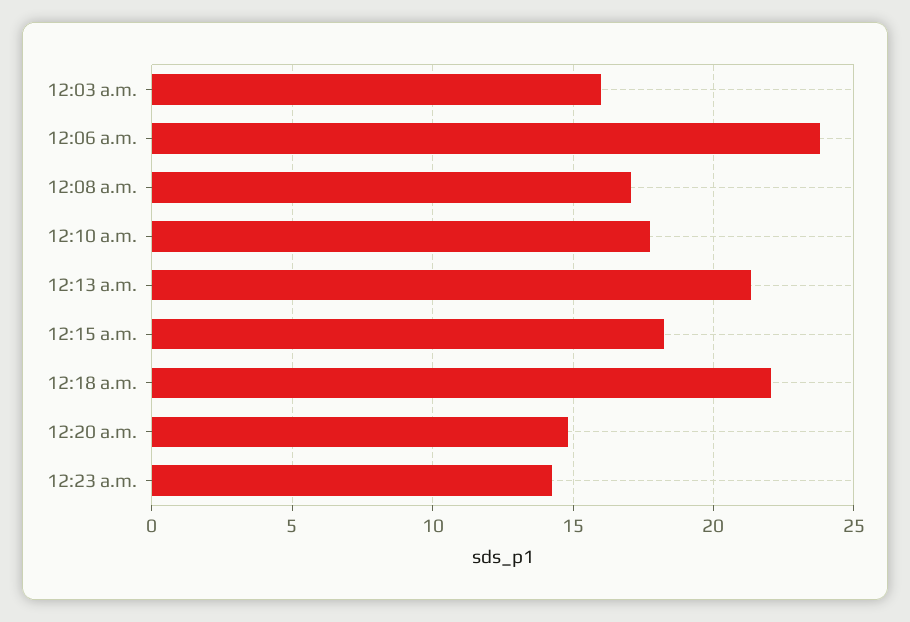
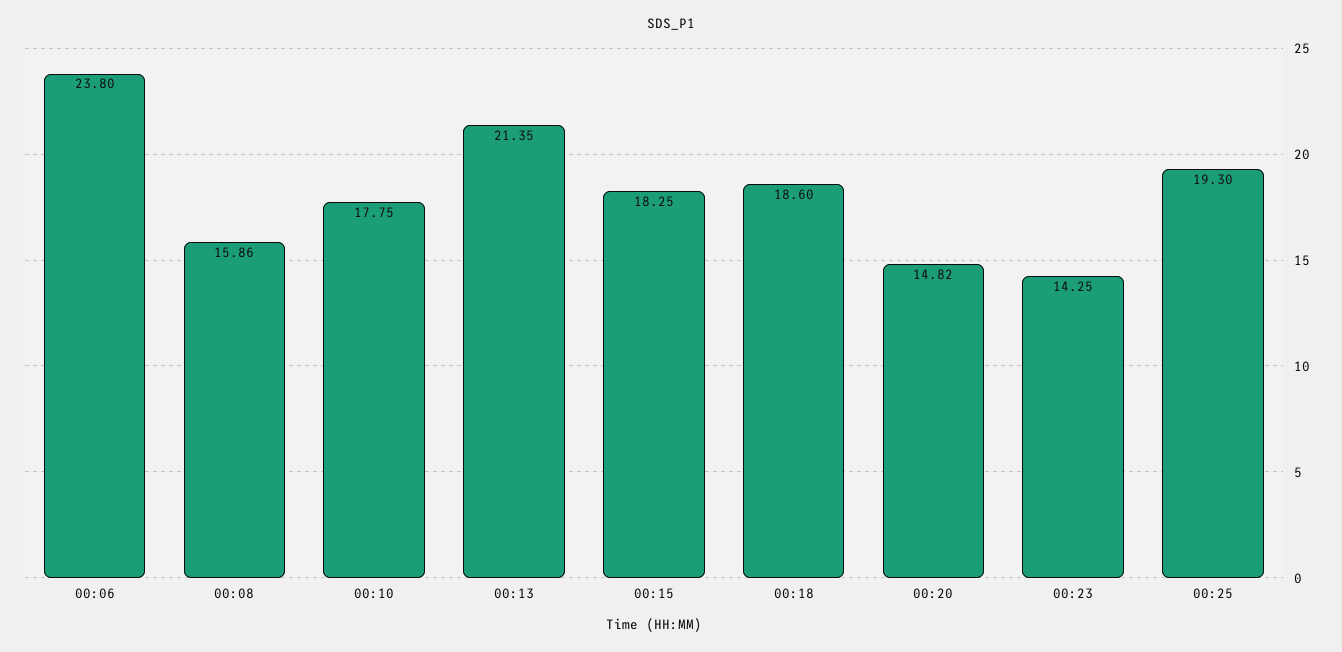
12:03 a.m.: 16 -> none
12:08 a.m.: 17 -> 15.86
12:18 a.m.: 22 -> 18.6
00:25: none -> 19.3

